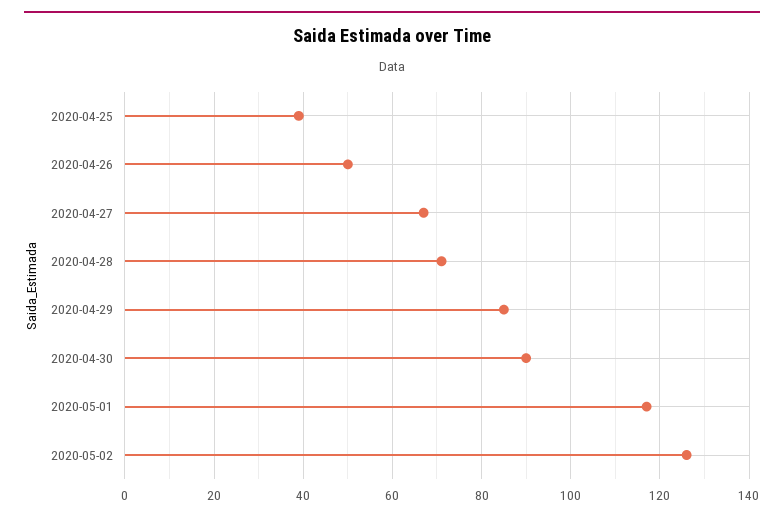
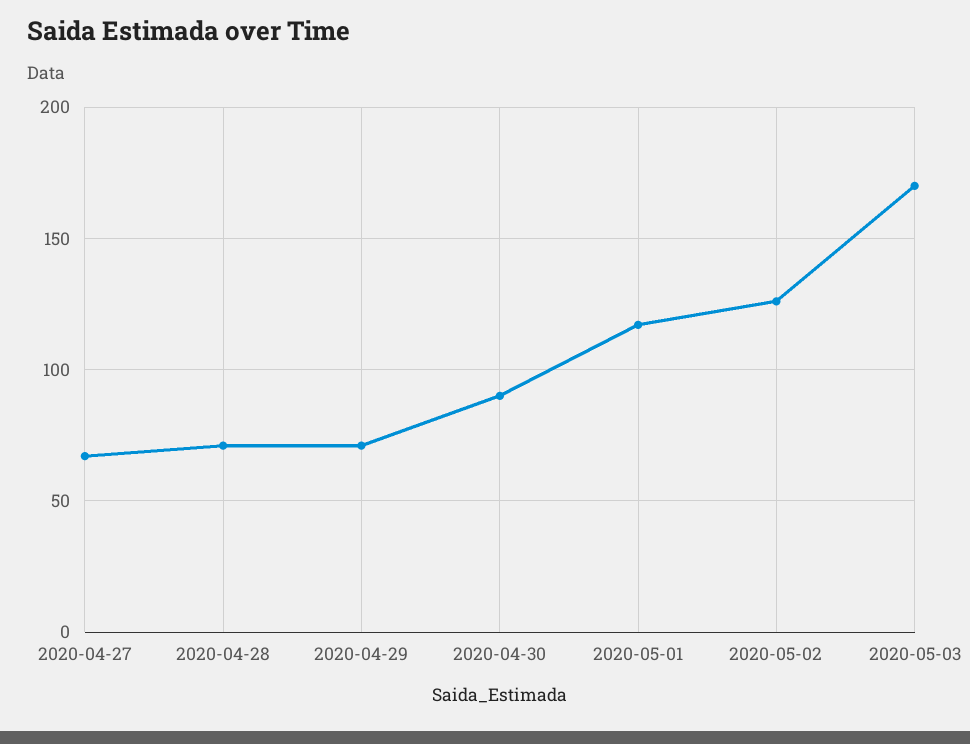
2020-04-25: 40 -> none
2020-04-26: 50 -> none
2020-04-29: 85 -> 70
2020-05-03: none -> 170

